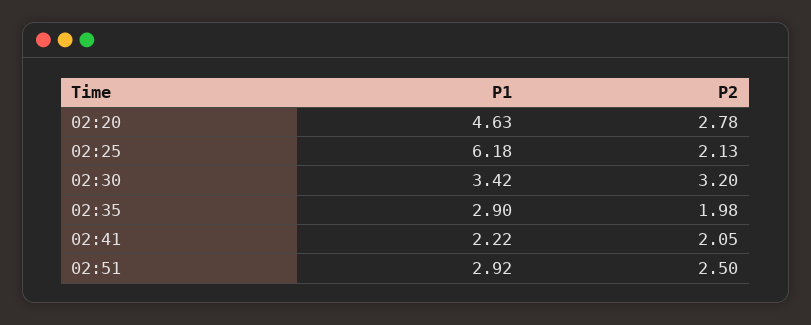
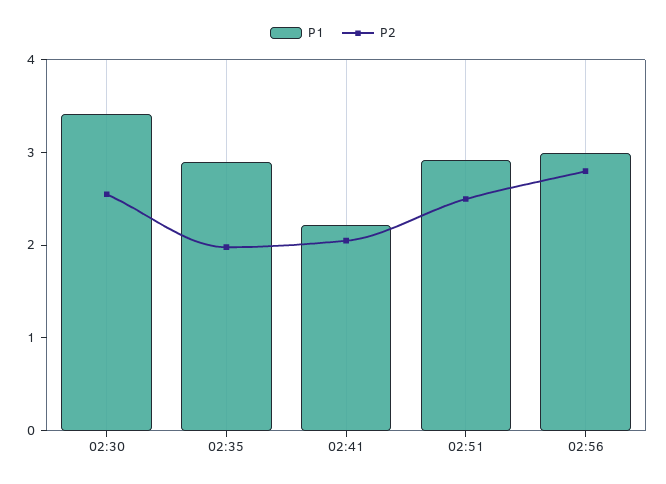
P1, 02:20: 4.63 -> none
P2, 02:20: 2.78 -> none
P1, 02:25: 6.18 -> none
P2, 02:25: 2.13 -> none
P2, 02:30: 3.2 -> 2.6
P1, 02:56: none -> 3
P2, 02:56: none -> 2.8

